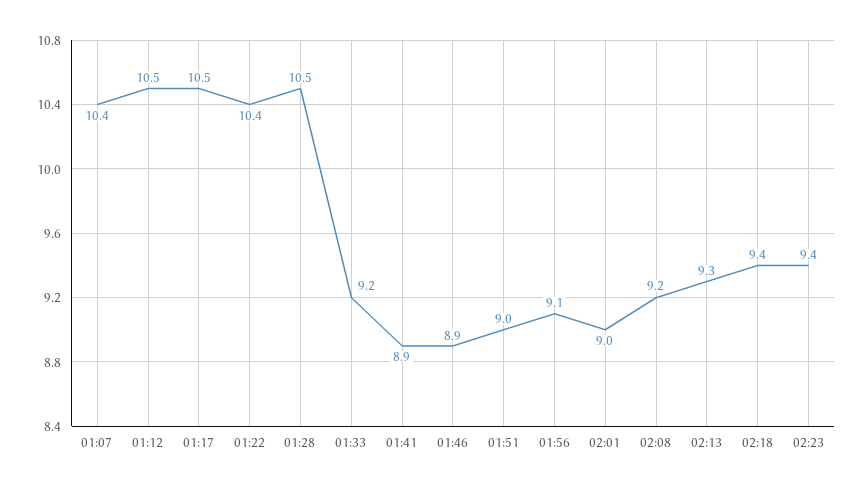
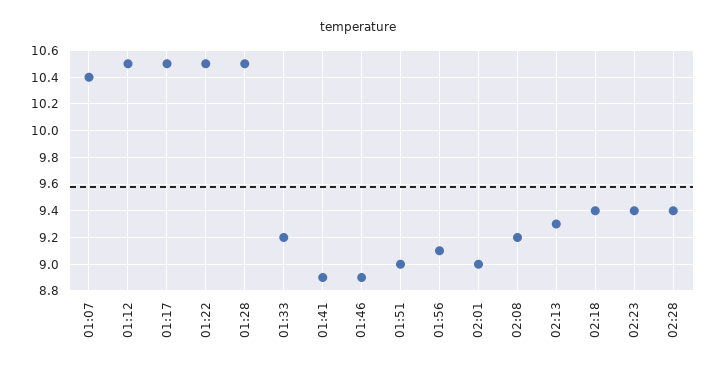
01:22: 10.4 -> 10.5
02:28: none -> 9.4

